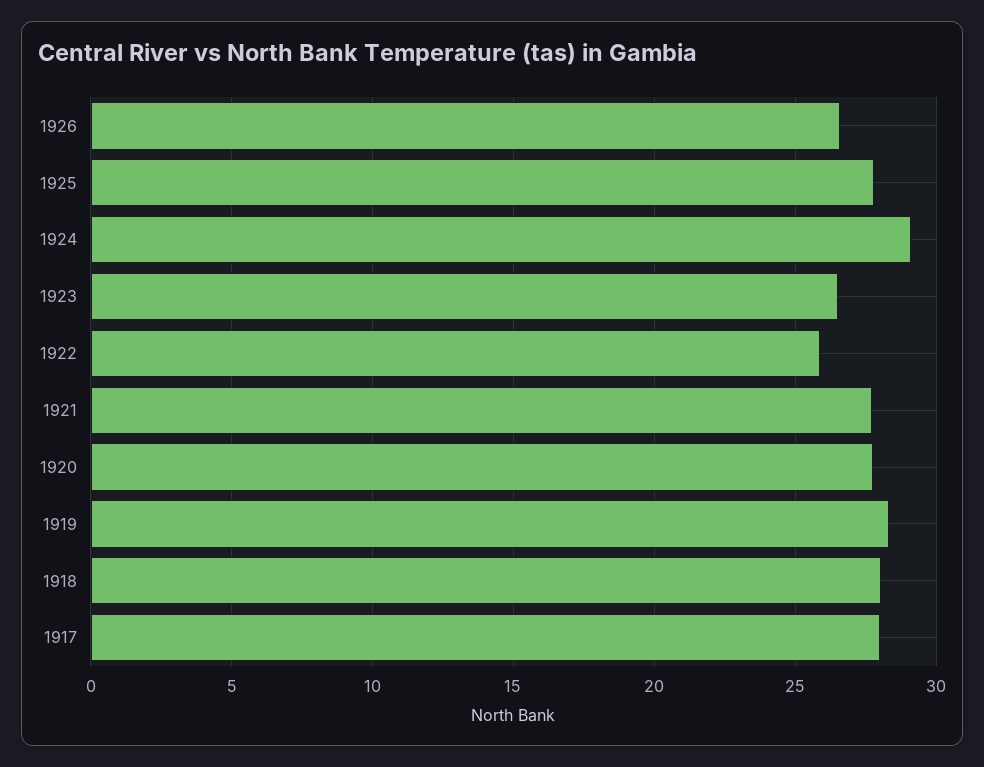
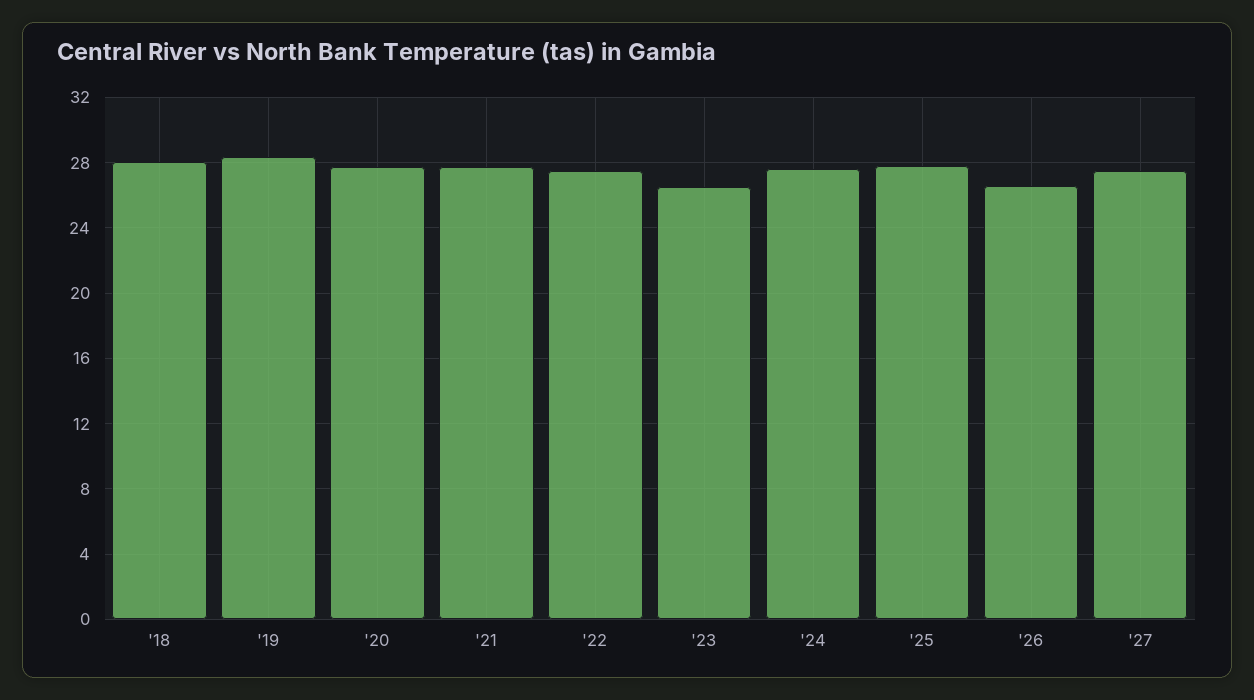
1924: 29 -> 27.5
1922: 26 -> 27.5
1917: 28 -> none
'27: none -> 27.5

